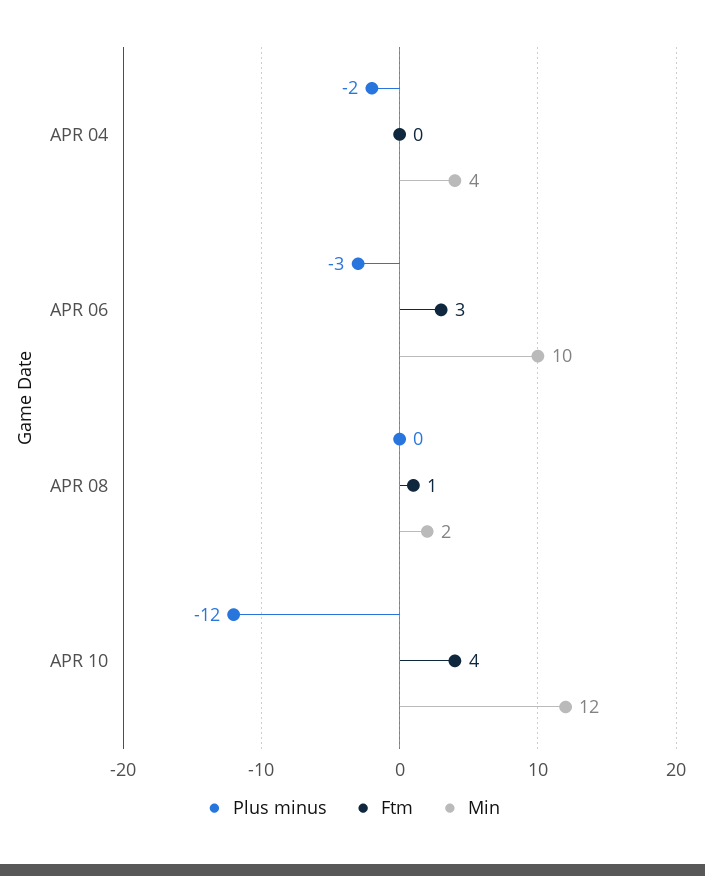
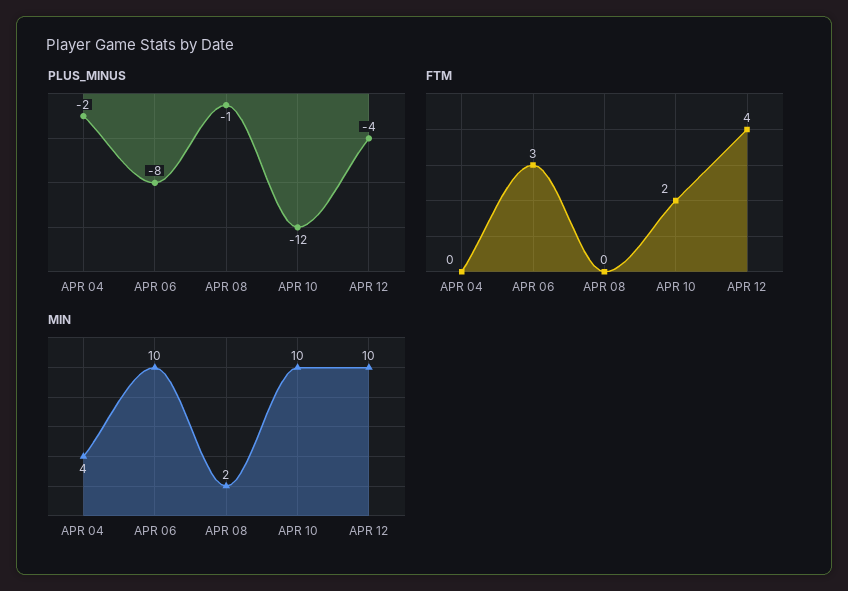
Plus minus, APR 06: -3 -> -8
Plus minus, APR 08: 0 -> -1
Ftm, APR 08: 1 -> 0
Ftm, APR 10: 4 -> 2
Min, APR 10: 12 -> 10
Plus minus, APR 12: none -> -4
Ftm, APR 12: none -> 4
Min, APR 12: none -> 10

